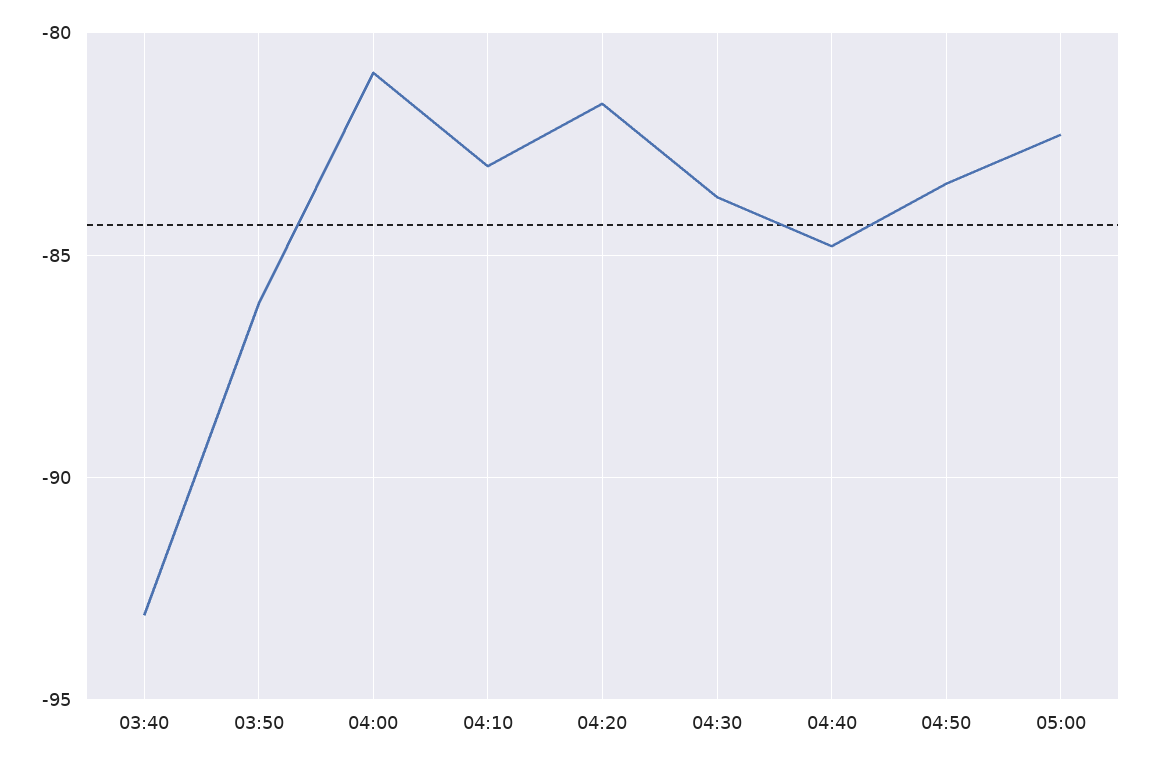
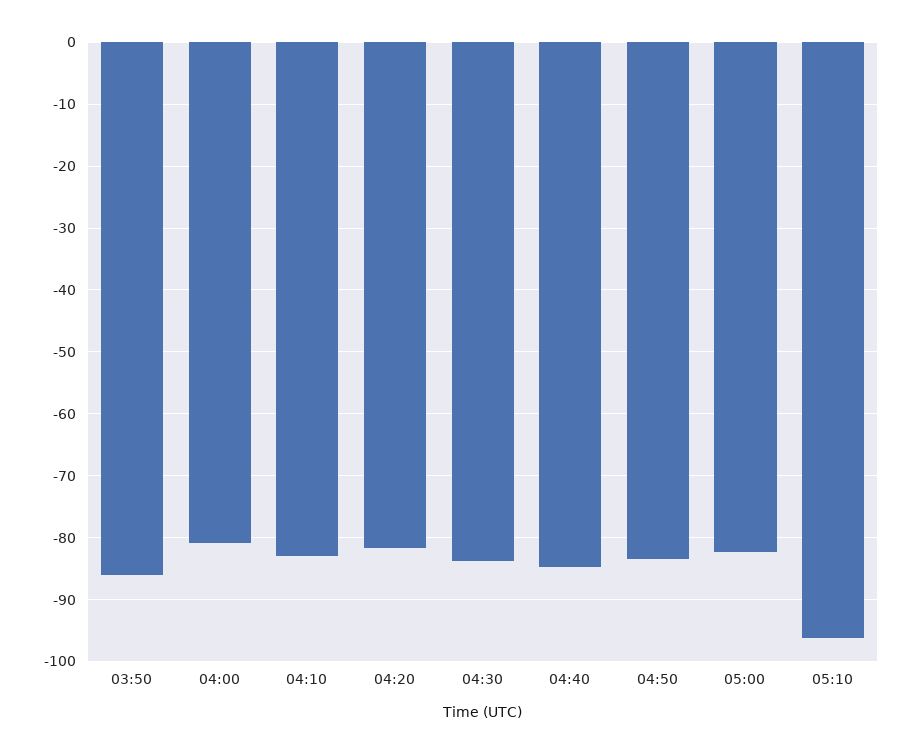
03:40: -93 -> none
05:10: none -> -96

